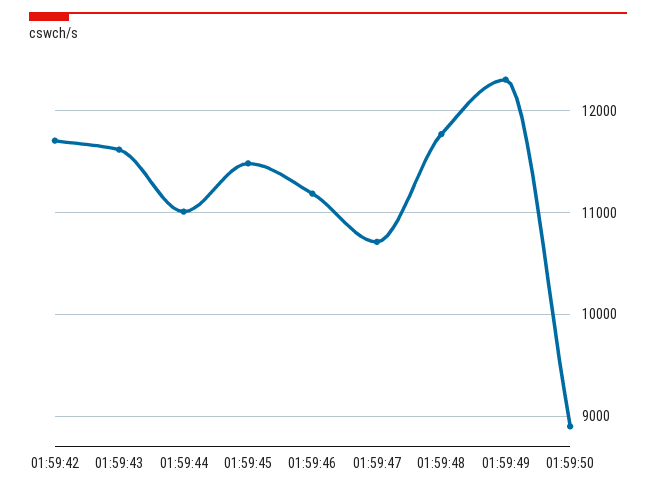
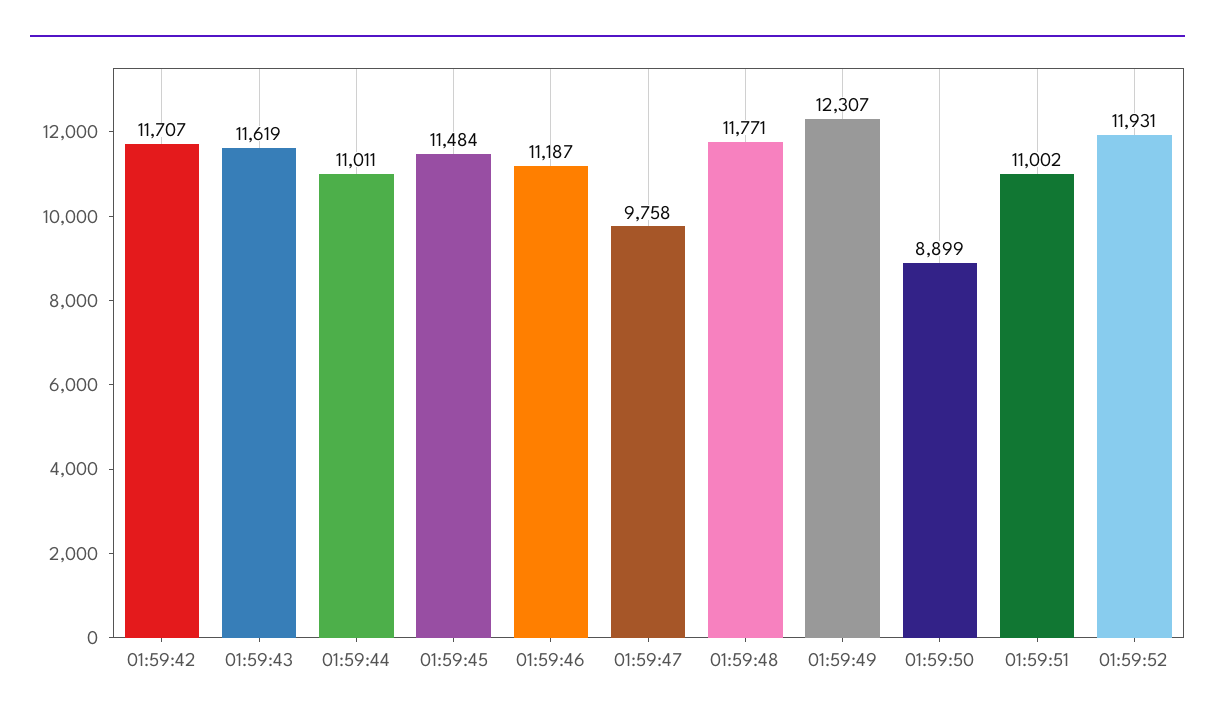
01:59:47: 10700 -> 9758
01:59:51: none -> 11002
01:59:52: none -> 11931

